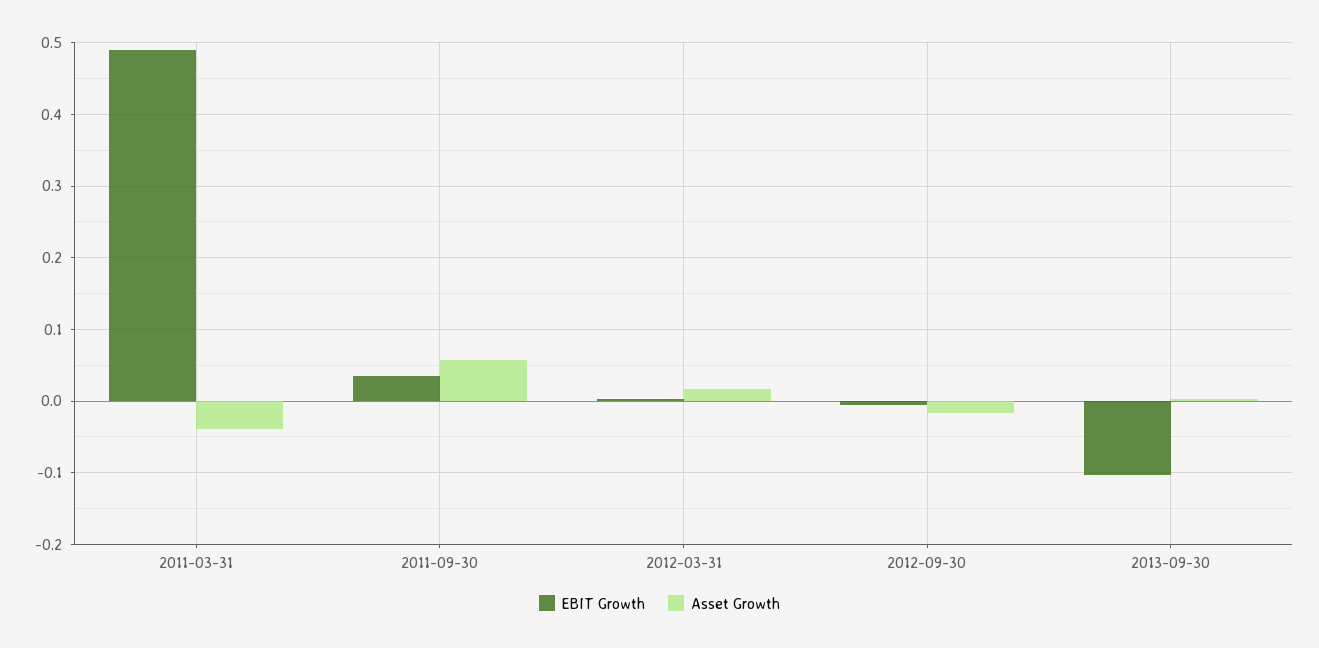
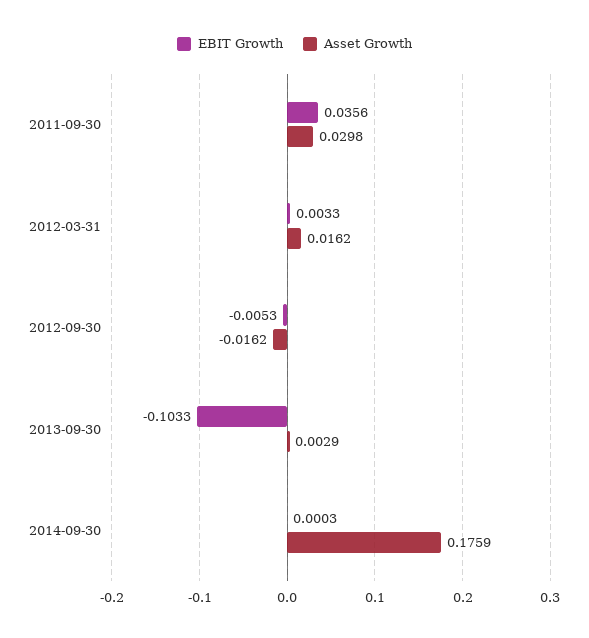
EBIT Growth, 2011-03-31: 0.49 -> none
Asset Growth, 2011-03-31: -0.04 -> none
Asset Growth, 2011-09-30: 0.06 -> 0.0298
EBIT Growth, 2014-09-30: none -> 0.0003
Asset Growth, 2014-09-30: none -> 0.1759

